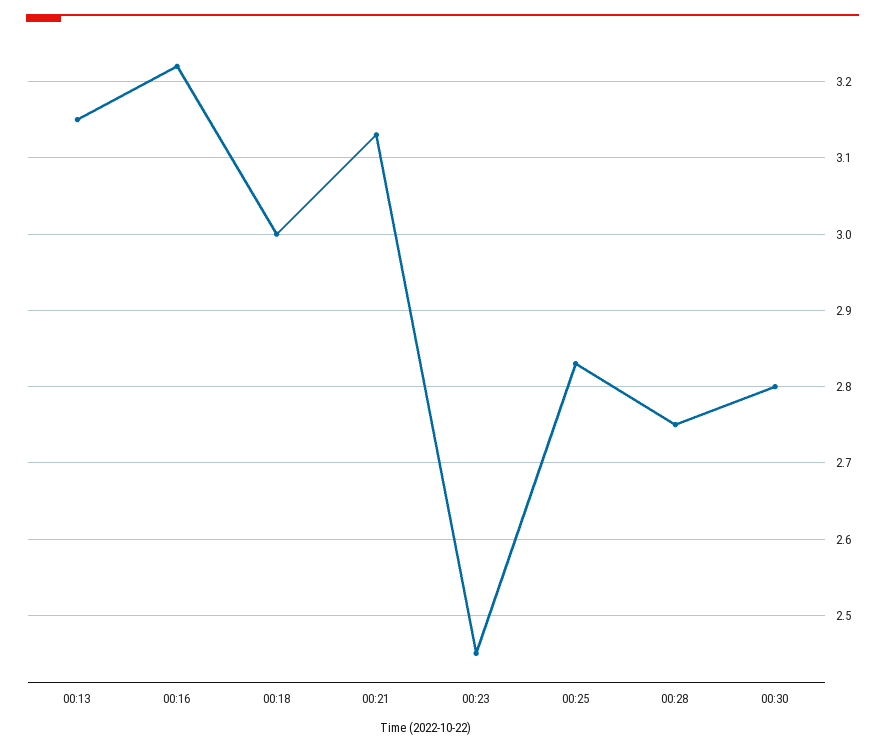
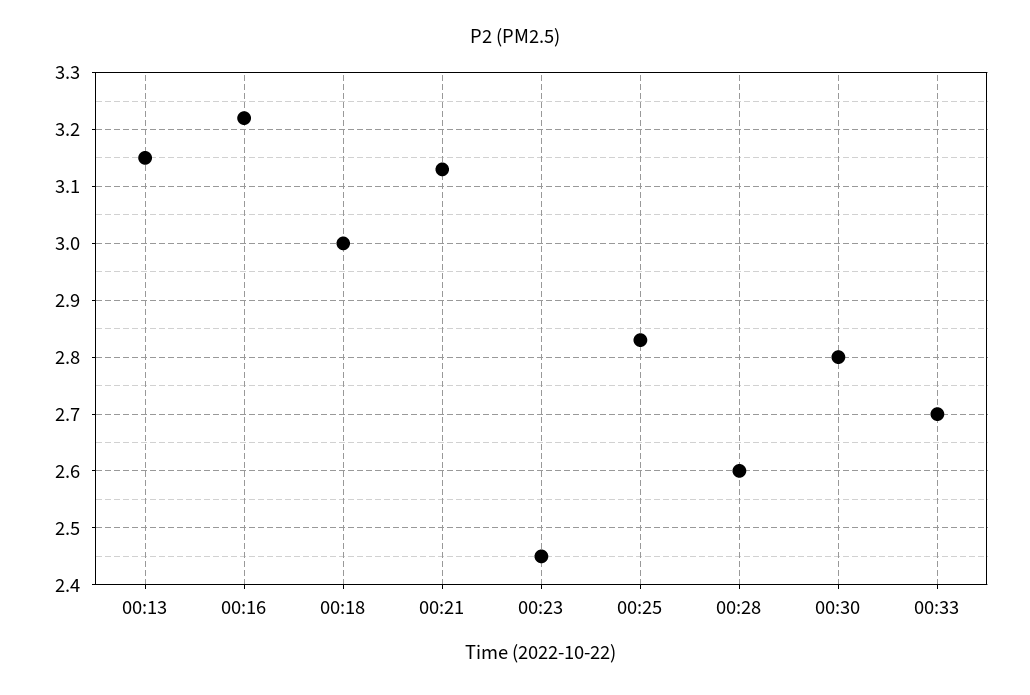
00:28: 2.75 -> 2.6
00:33: none -> 2.7

